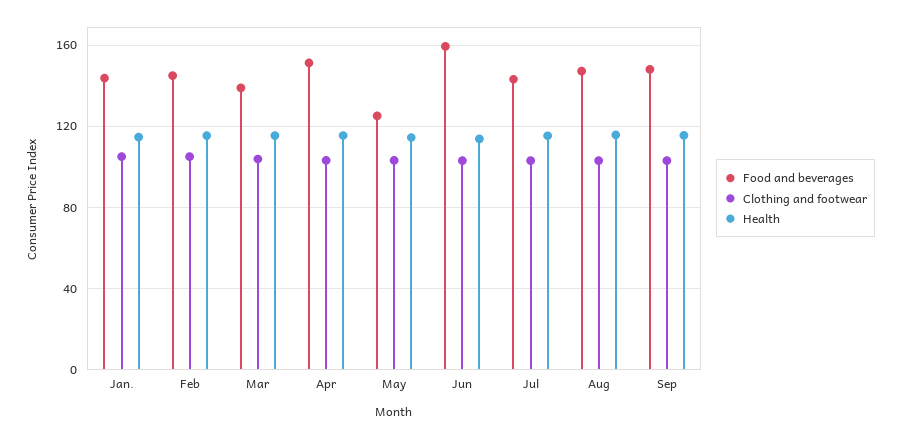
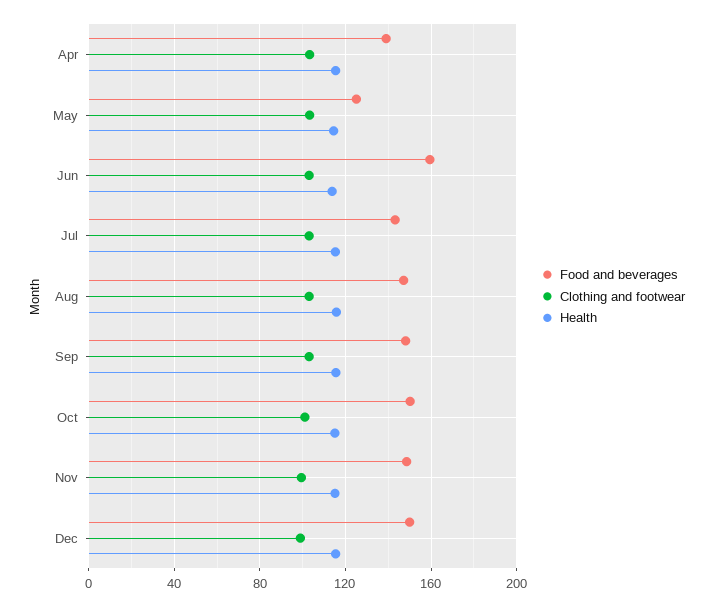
Food and beverages, Jan.: 145 -> none
Clothing and footwear, Jan.: 105 -> none
Health, Jan.: 115 -> none
Food and beverages, Feb: 145 -> none
Clothing and footwear, Feb: 105 -> none
Health, Feb: 115 -> none
Food and beverages, Mar: 140 -> none
Clothing and footwear, Mar: 105 -> none
Health, Mar: 115 -> none
Food and beverages, Apr: 150 -> 140
Food and beverages, Oct: none -> 150
Clothing and footwear, Oct: none -> 100
Health, Oct: none -> 115
Food and beverages, Nov: none -> 150
Clothing and footwear, Nov: none -> 100
Health, Nov: none -> 115
Food and beverages, Dec: none -> 150
Clothing and footwear, Dec: none -> 100
Health, Dec: none -> 115

